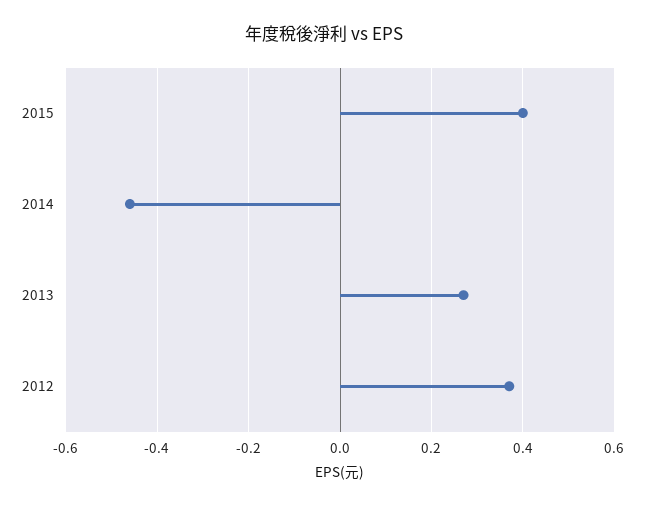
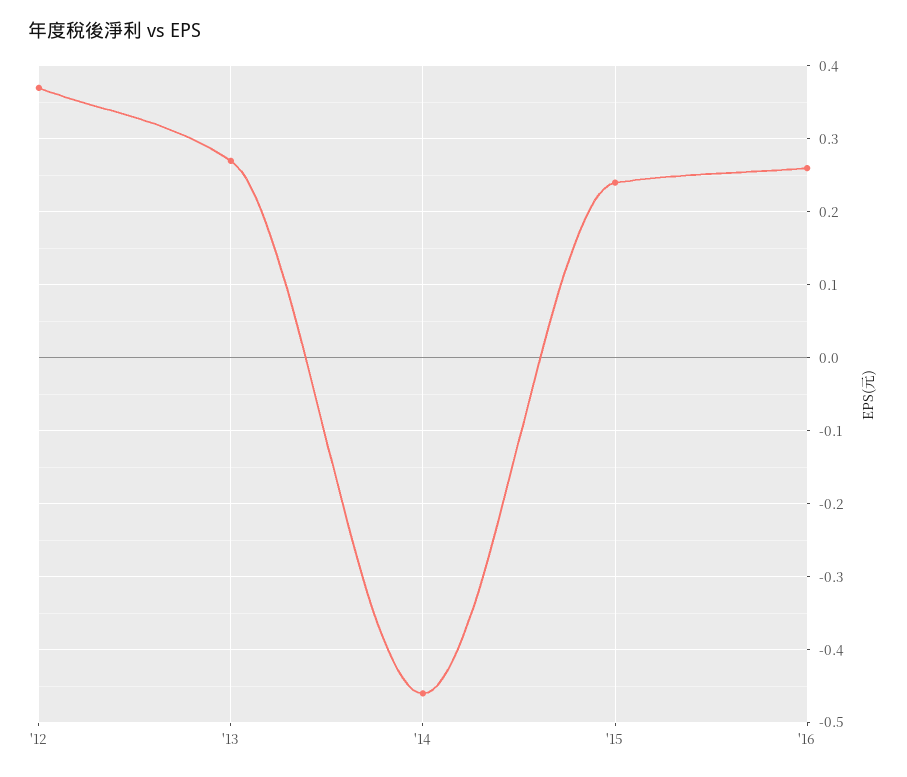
2015: 0.4 -> 0.24
'16: none -> 0.26

